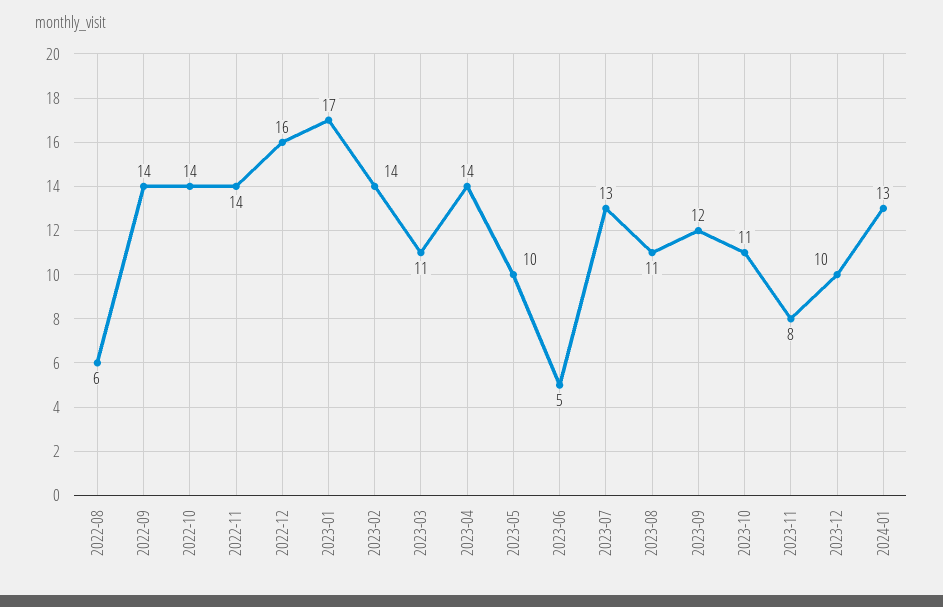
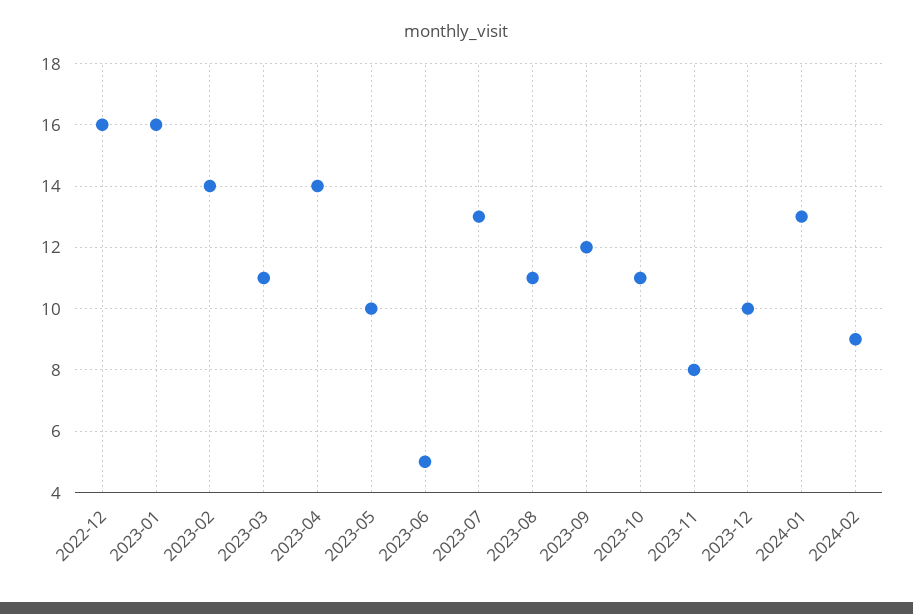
2022-08: 6 -> none
2022-09: 14 -> none
2022-10: 14 -> none
2022-11: 14 -> none
2023-01: 17 -> 16
2024-02: none -> 9

